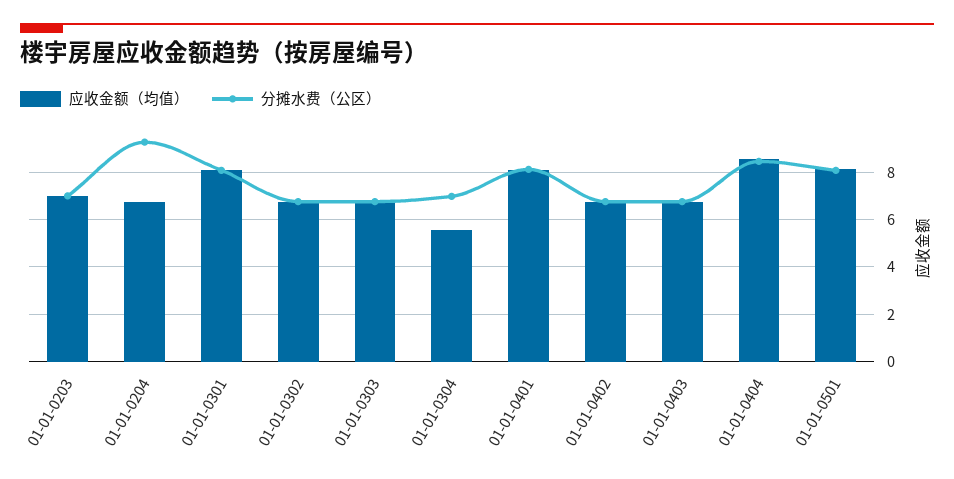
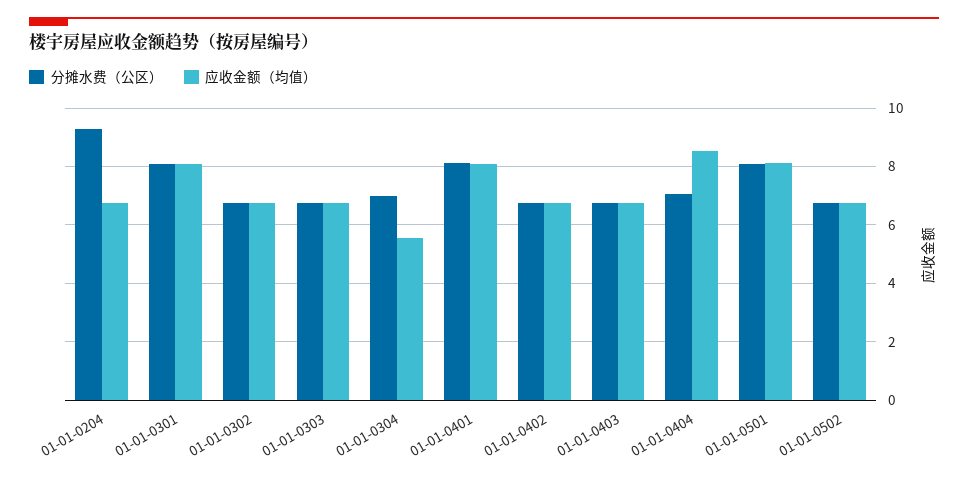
应收金额（均值）, 01-01-0203: 7 -> none
分摊水费（公区）, 01-01-0203: 7 -> none
分摊水费（公区）, 01-01-0404: 8.5 -> 7
分摊水费（公区）, 01-01-0502: none -> 6.75
应收金额（均值）, 01-01-0502: none -> 6.75

